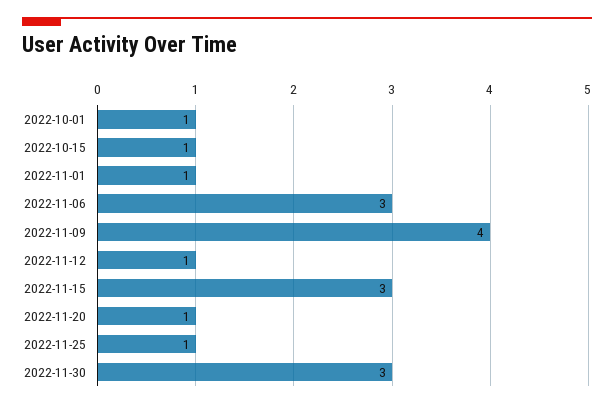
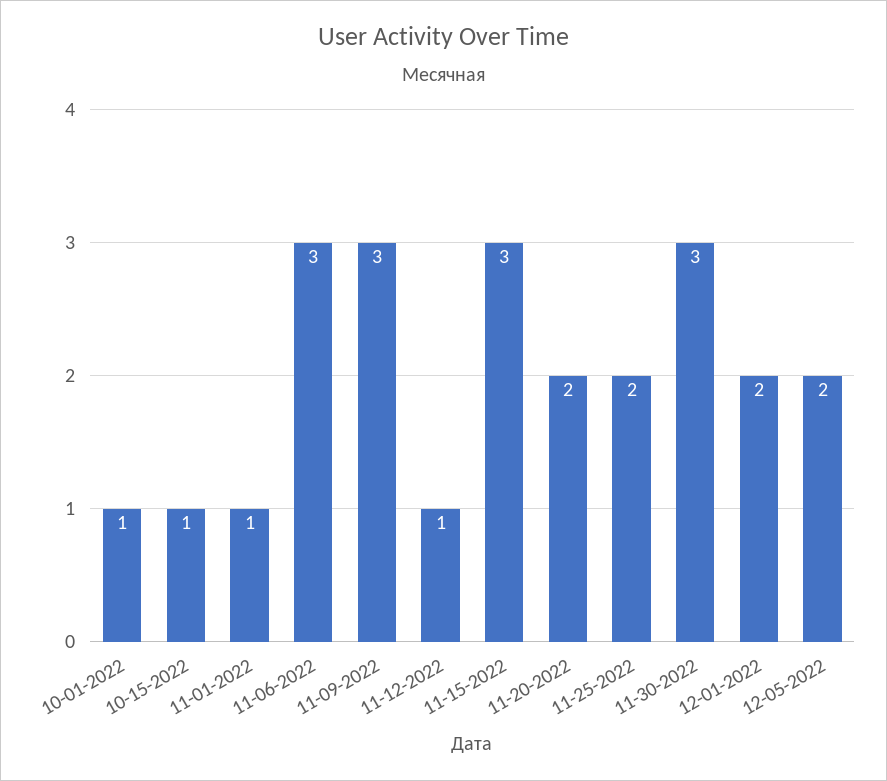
2022-11-09: 4 -> 3
2022-11-20: 1 -> 2
2022-11-25: 1 -> 2
12-01-2022: none -> 2
12-05-2022: none -> 2

